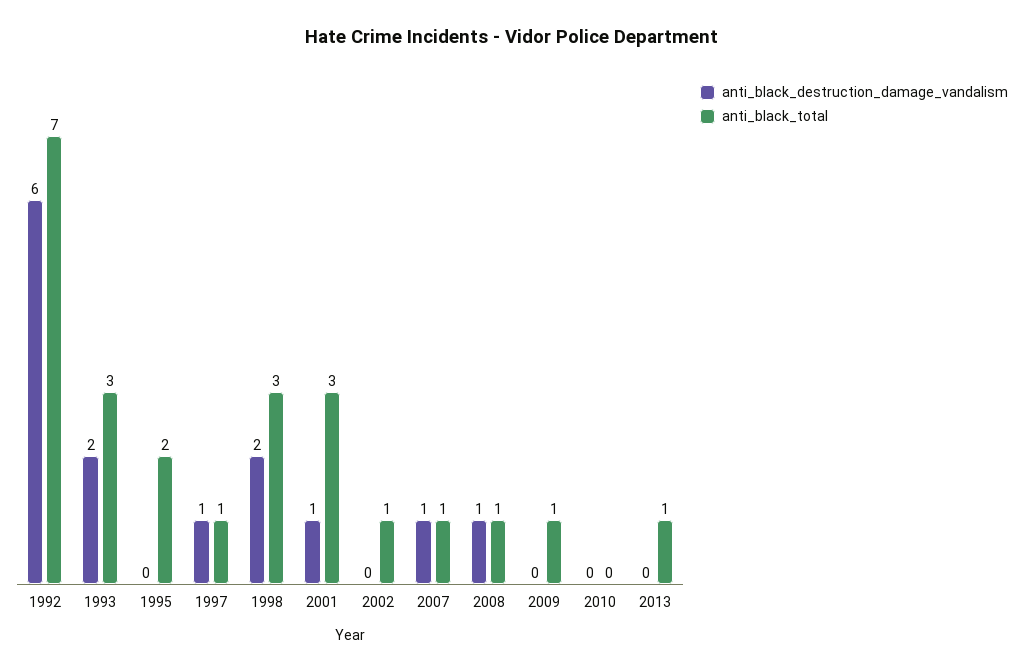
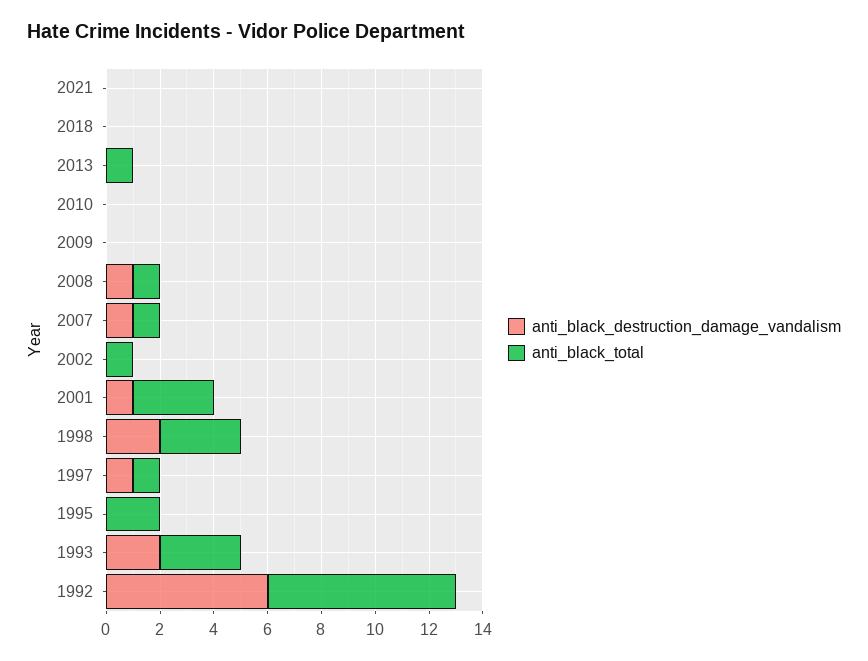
anti_black_total, 2009: 1 -> 0
anti_black_destruction_damage_vandalism, 2021: none -> 0
anti_black_total, 2021: none -> 0
anti_black_destruction_damage_vandalism, 2018: none -> 0
anti_black_total, 2018: none -> 0

